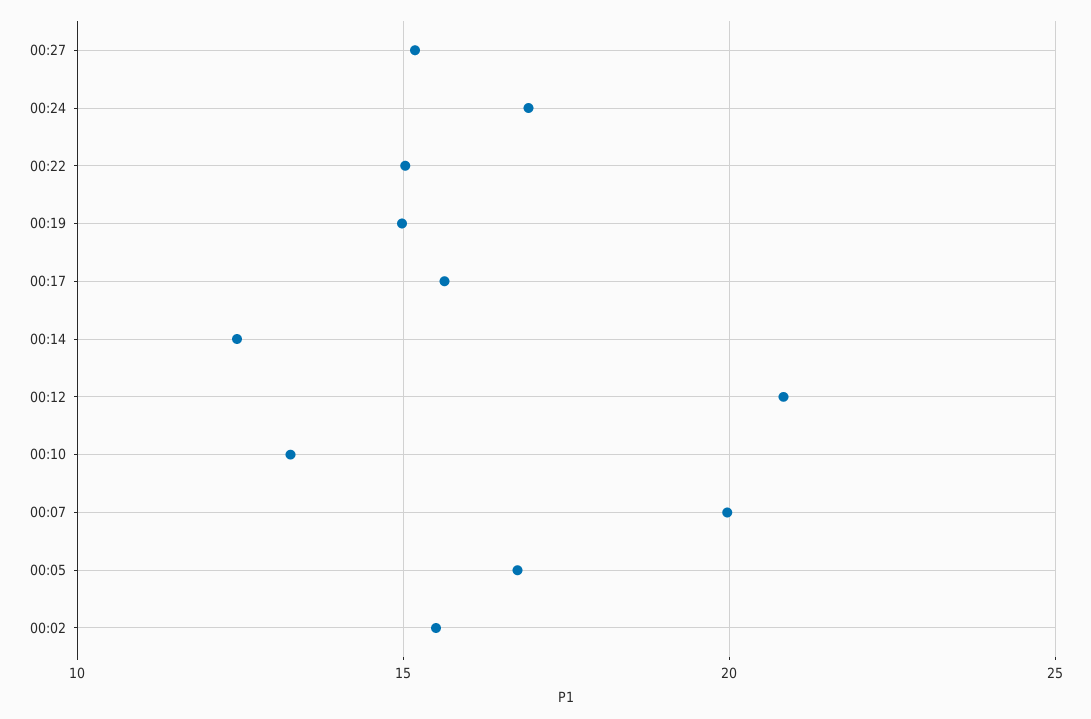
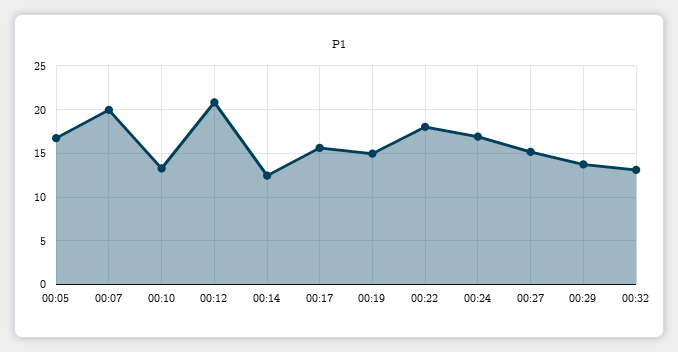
00:22: 15 -> 18
00:02: 15.5 -> none
00:29: none -> 14
00:32: none -> 13

